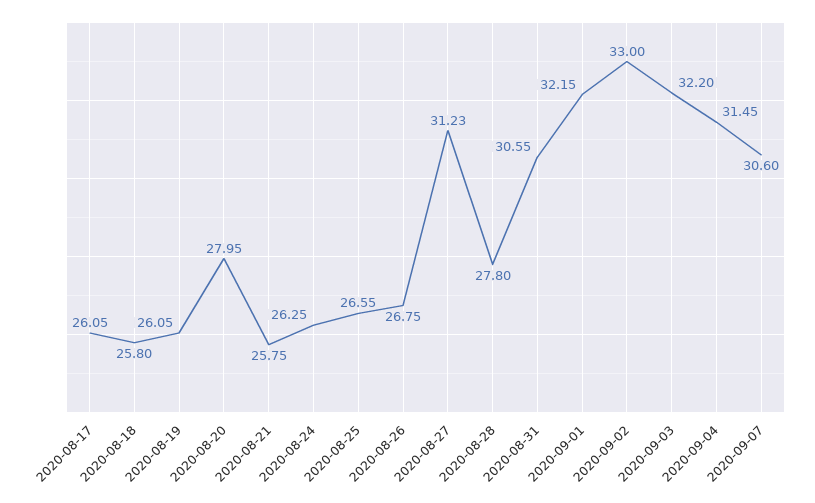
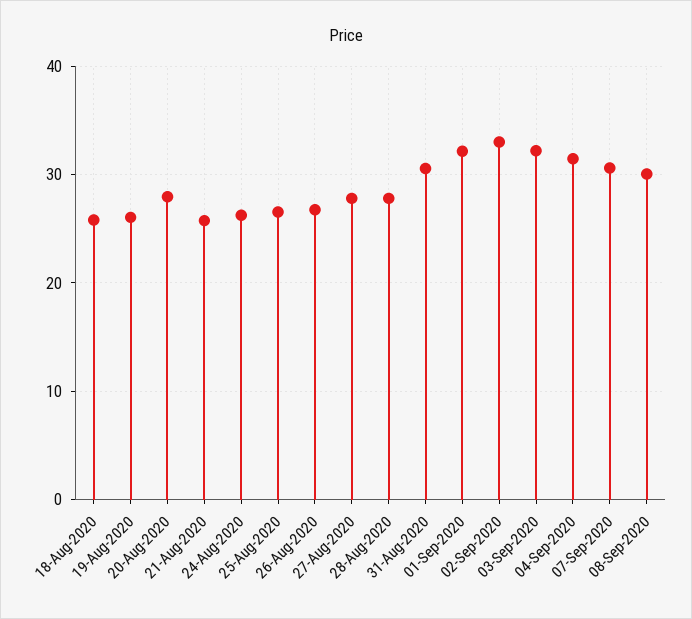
2020-08-17: 26.05 -> none
2020-08-27: 31.23 -> 28
08-Sep-2020: none -> 30

